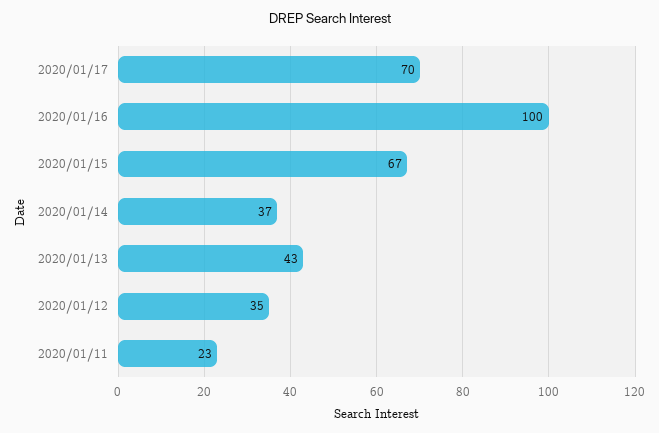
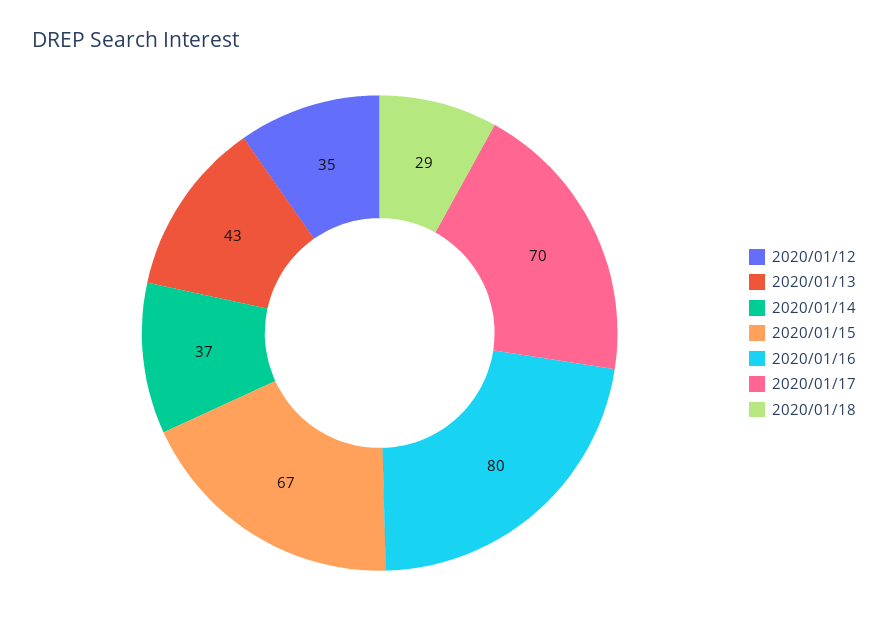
2020/01/16: 100 -> 80
2020/01/11: 23 -> none
2020/01/18: none -> 29

